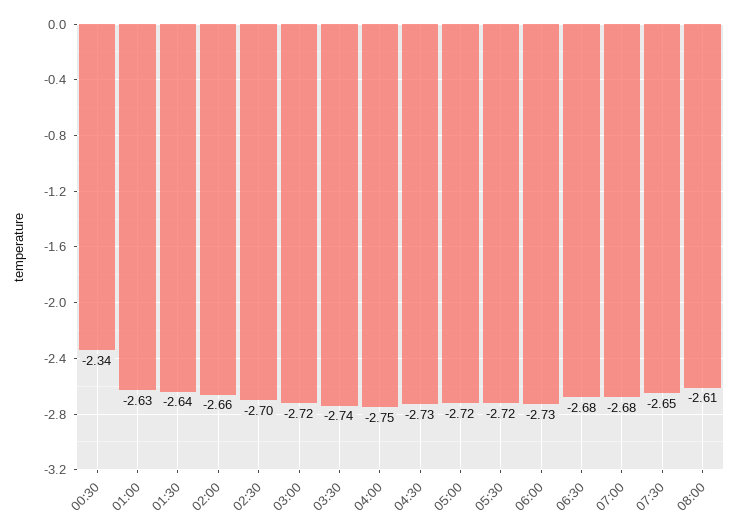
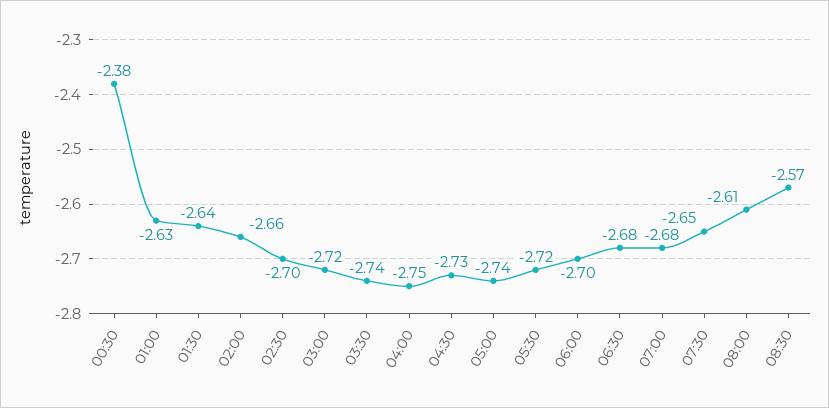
00:30: -2.34 -> -2.38
05:00: -2.72 -> -2.74
06:00: -2.73 -> -2.7
08:30: none -> -2.57

